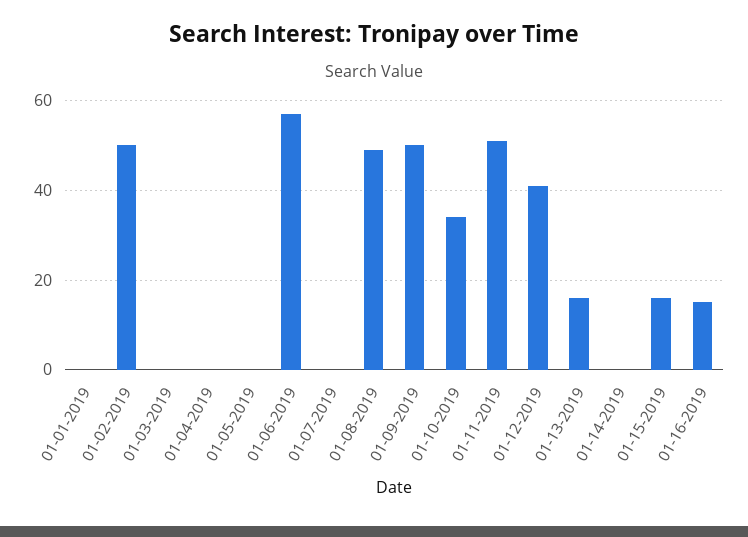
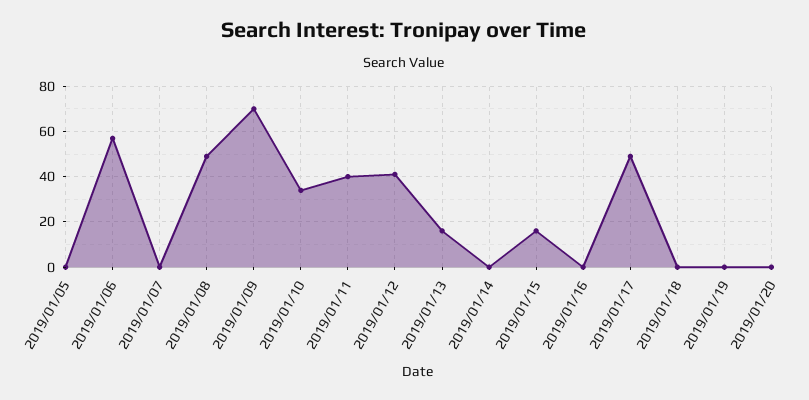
01-01-2019: 0 -> none
01-02-2019: 50 -> none
01-03-2019: 0 -> none
01-04-2019: 0 -> none
01-09-2019: 50 -> 70
01-11-2019: 50 -> 40
01-16-2019: 15 -> 0
2019/01/17: none -> 50
2019/01/18: none -> 0
2019/01/19: none -> 0
2019/01/20: none -> 0

